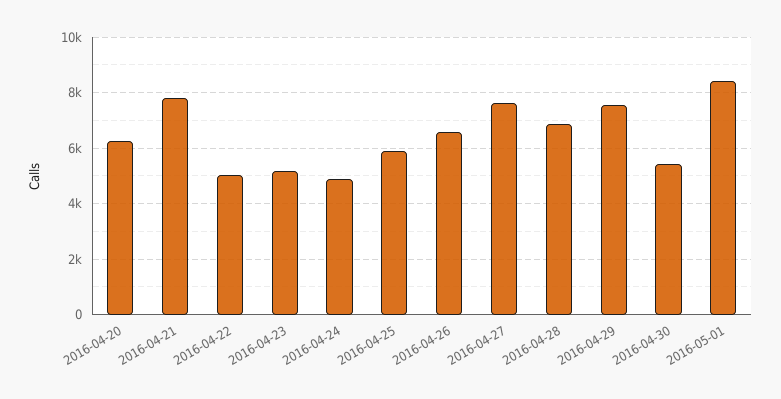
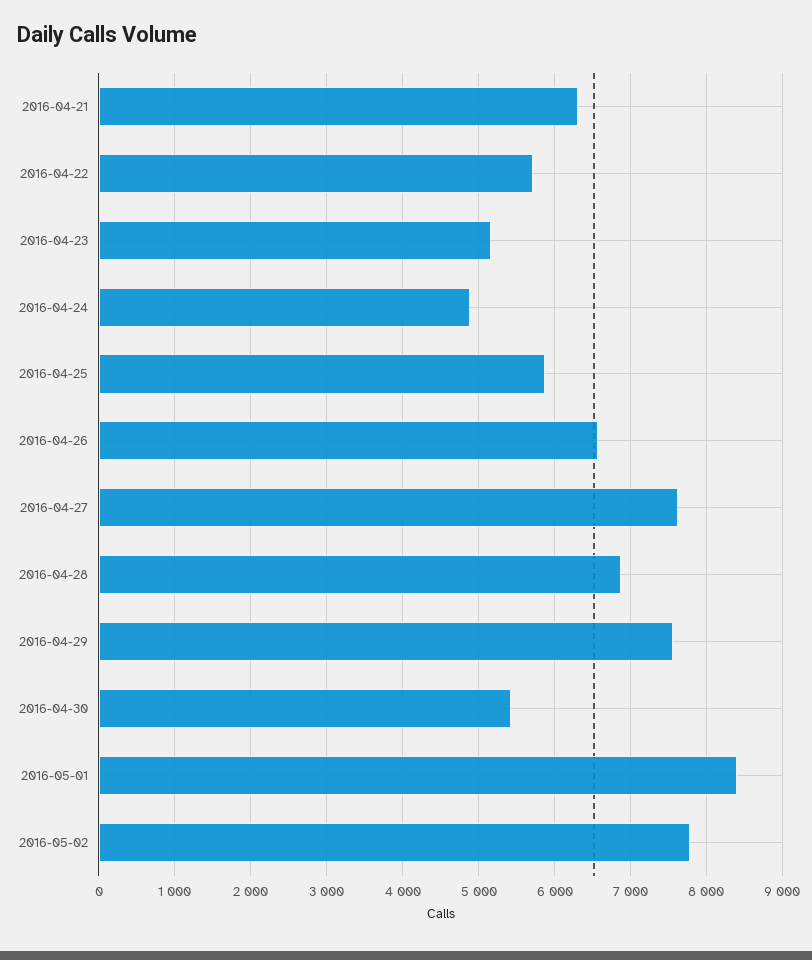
2016-04-20: 6250 -> none
2016-04-21: 7750 -> 6300
2016-04-22: 5000 -> 5700
2016-05-02: none -> 7800

